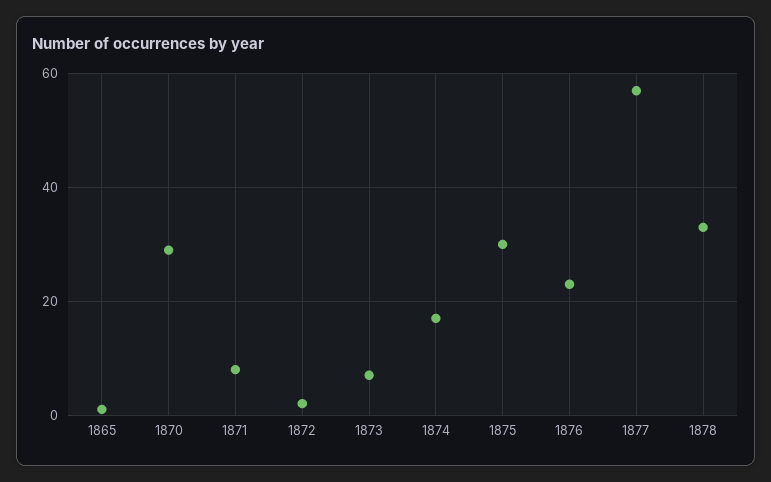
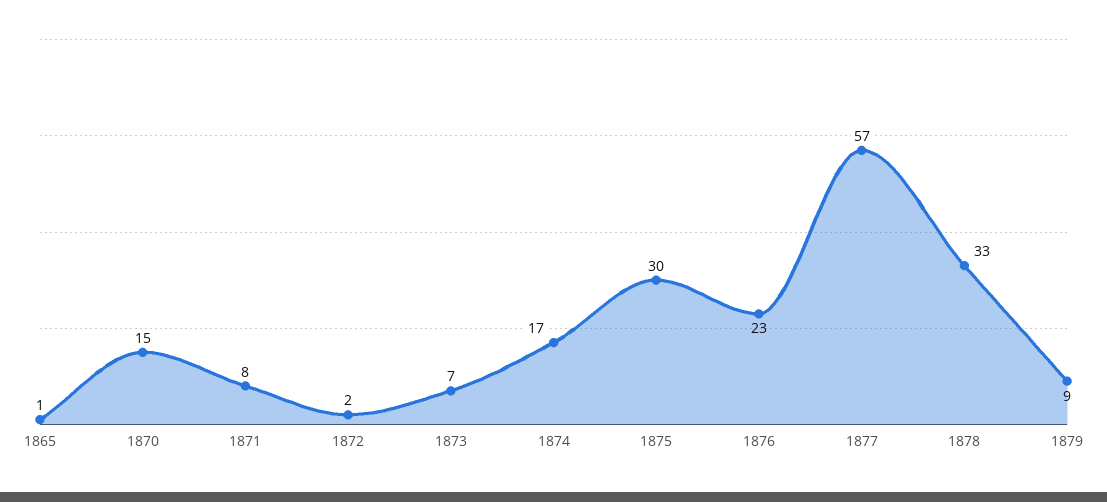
1870: 30 -> 15
1879: none -> 9

